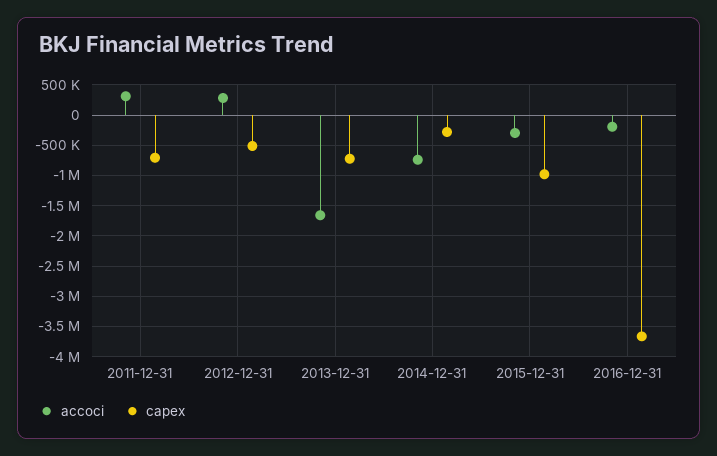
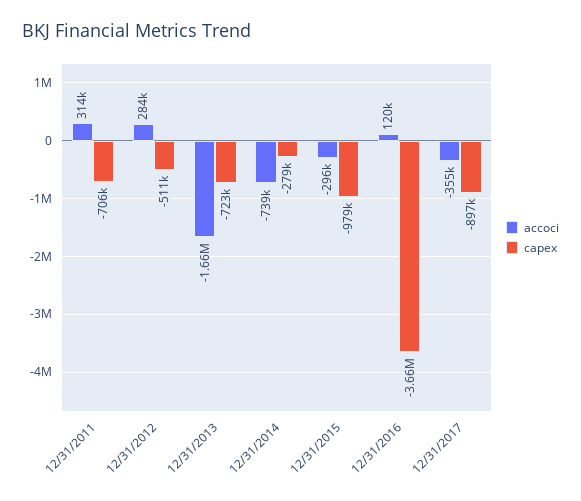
accoci, 2016-12-31: -200000 -> 120000
accoci, 12/31/2017: none -> -355000
capex, 12/31/2017: none -> -897000

